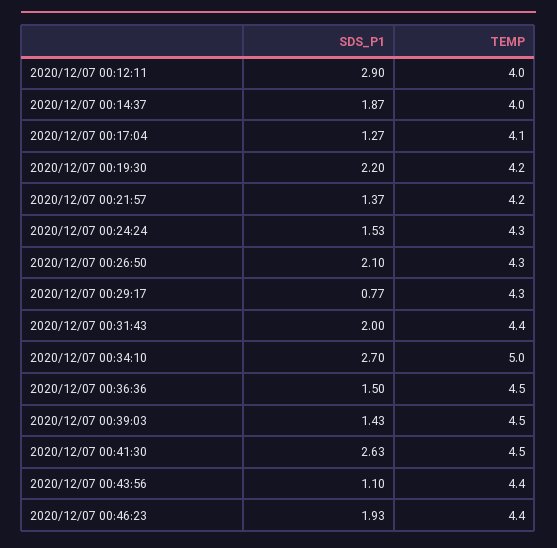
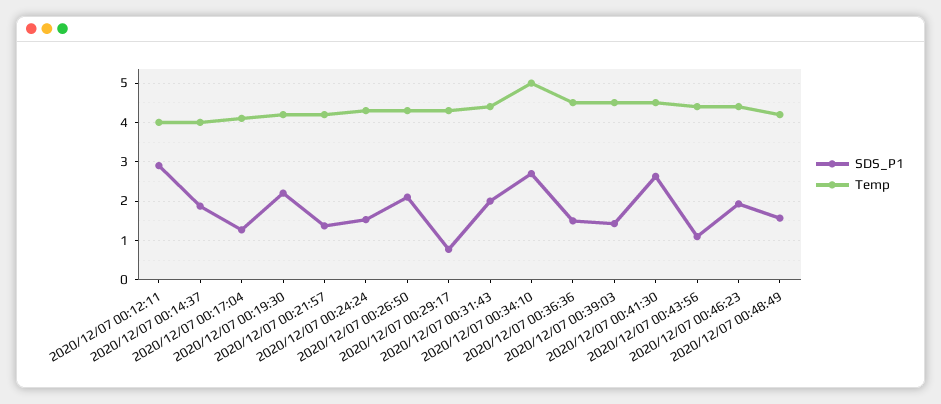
SDS_P1, 2020/12/07 00:48:49: none -> 1.6
TEMP, 2020/12/07 00:48:49: none -> 4.2

